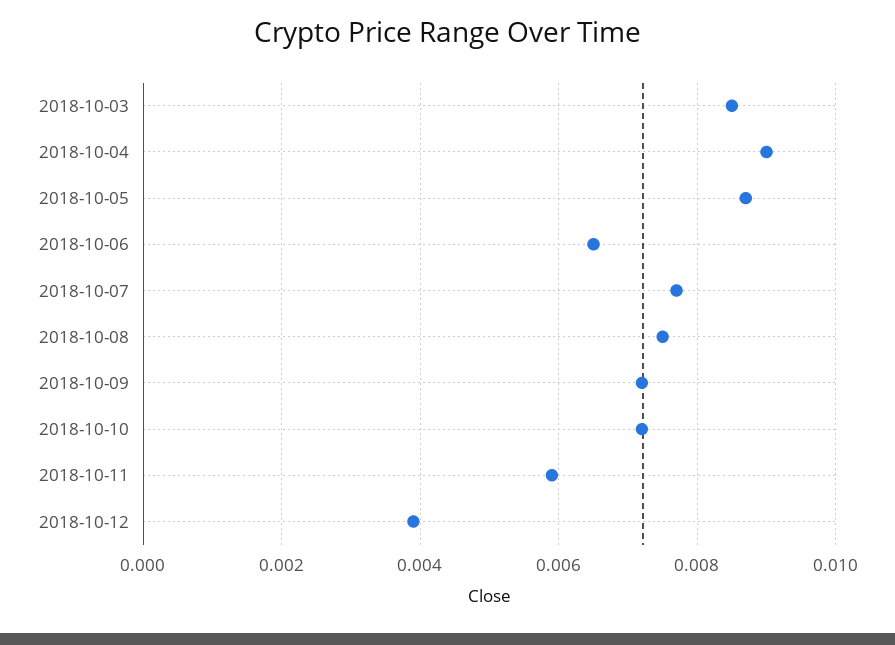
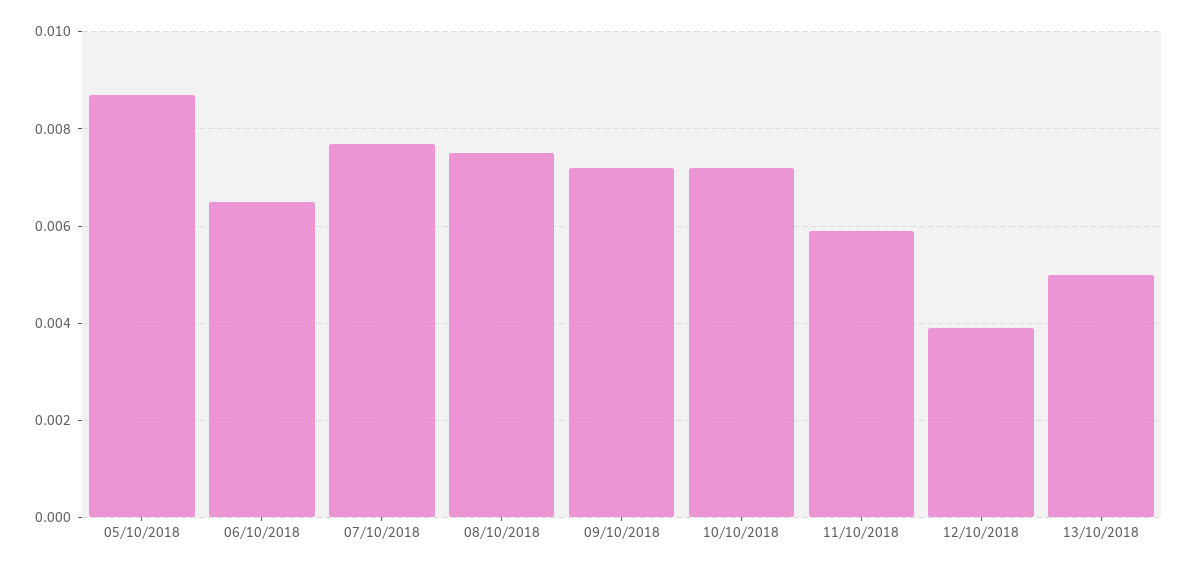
2018-10-03: 0.0085 -> none
2018-10-04: 0.009 -> none
13/10/2018: none -> 0.005

